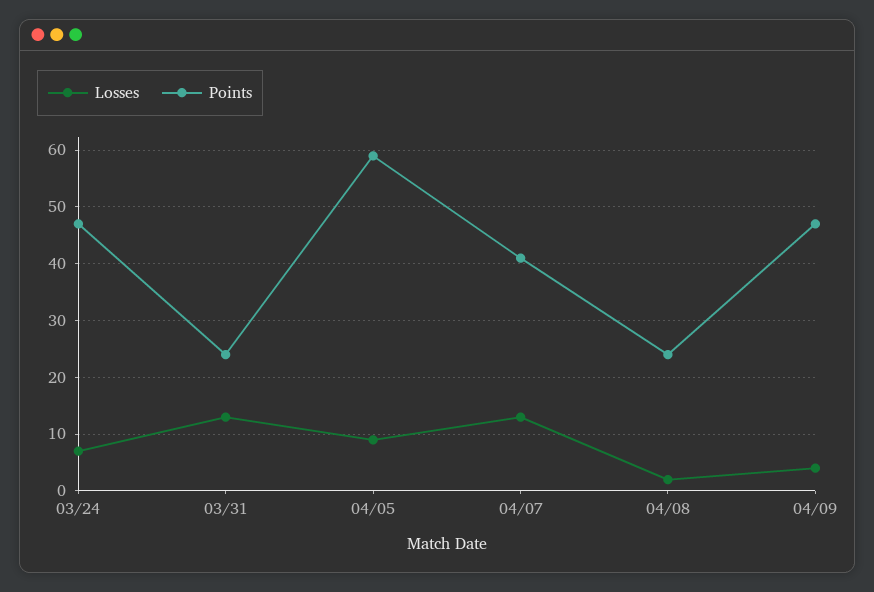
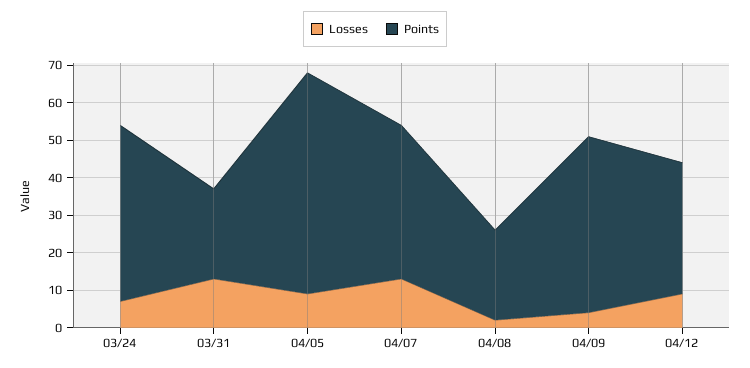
Losses, 04/12: none -> 10
Points, 04/12: none -> 35

